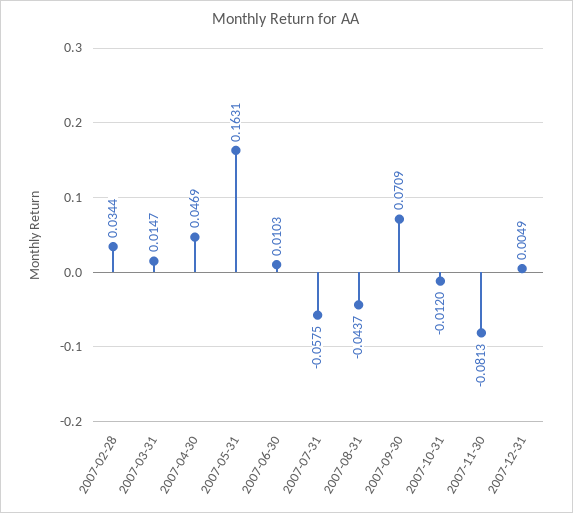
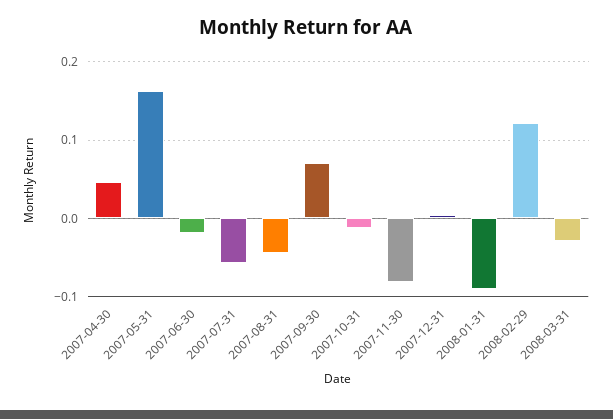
2007-02-28: 0.0344 -> none
2007-03-31: 0.0147 -> none
2007-06-30: 0.0103 -> -0.02
2008-01-31: none -> -0.09
2008-02-29: none -> 0.12
2008-03-31: none -> -0.03

